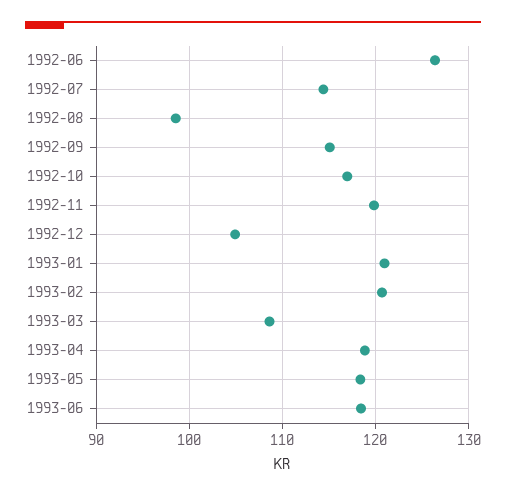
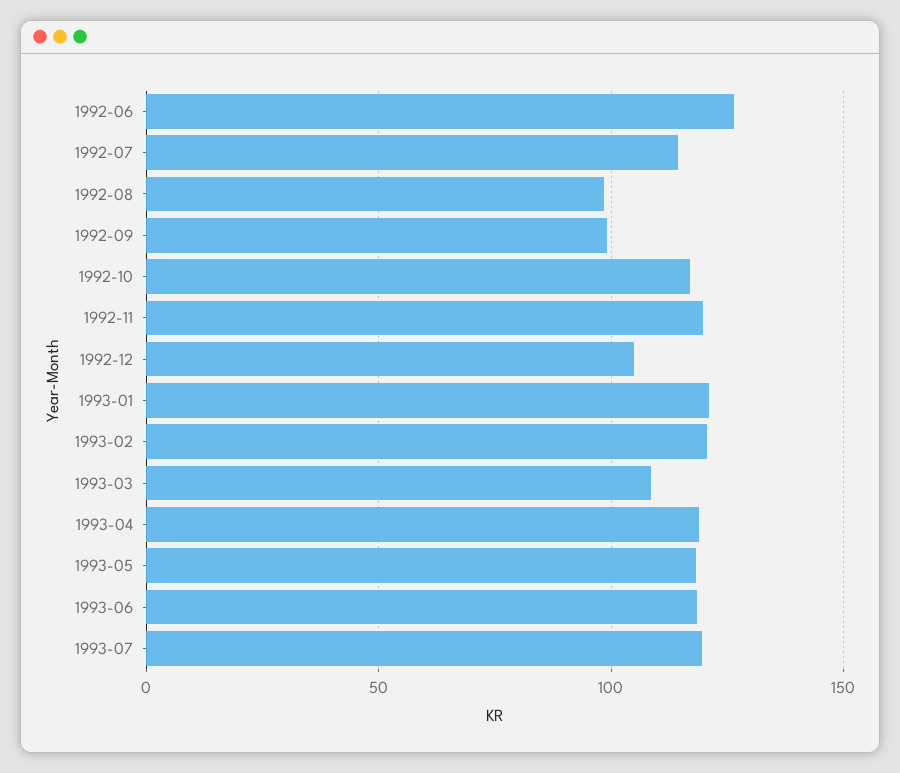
1992-09: 115 -> 100
1993-07: none -> 120

